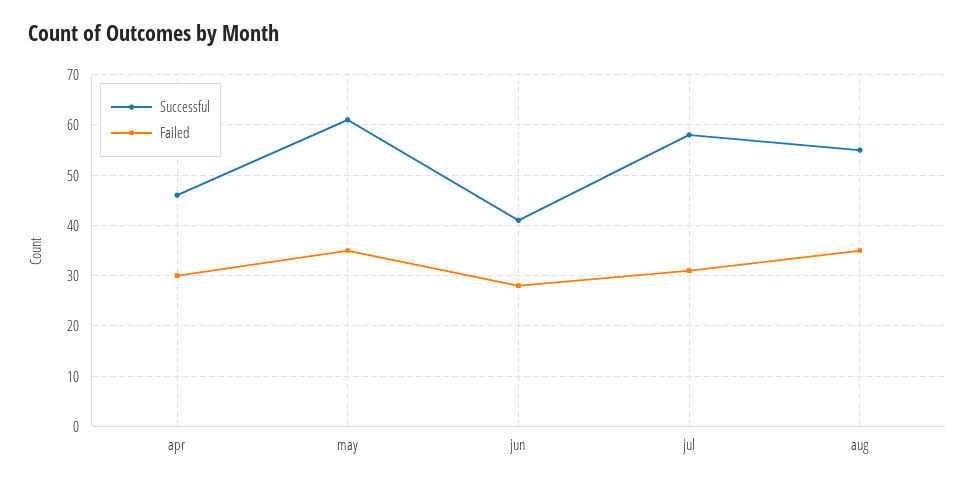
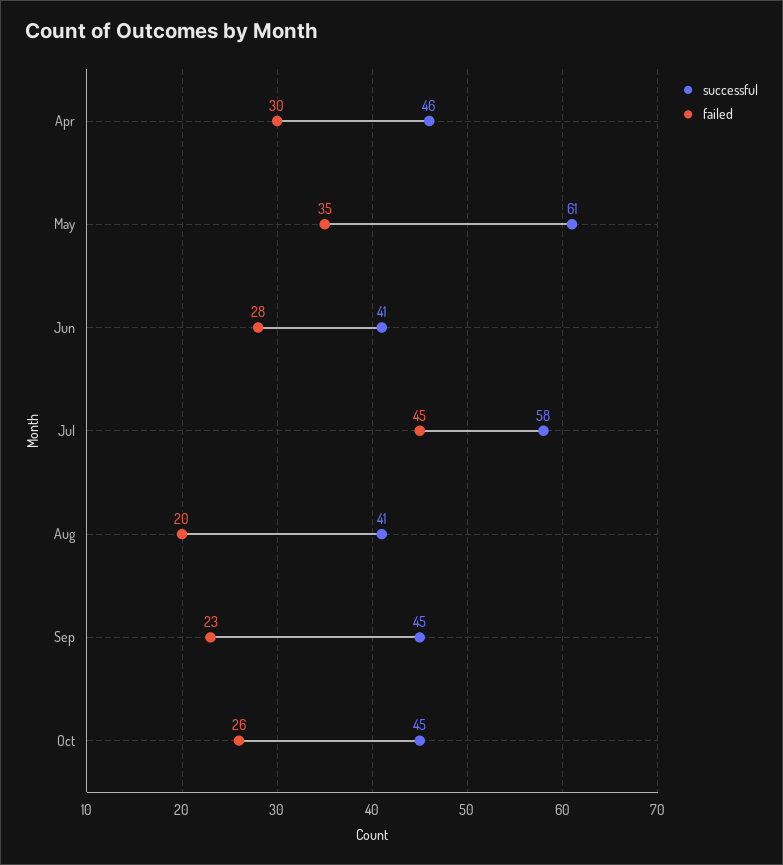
Failed, jul: 30 -> 45
Successful, aug: 55 -> 41
Failed, aug: 35 -> 20
Successful, Sep: none -> 45
Failed, Sep: none -> 23
Successful, Oct: none -> 45
Failed, Oct: none -> 26

